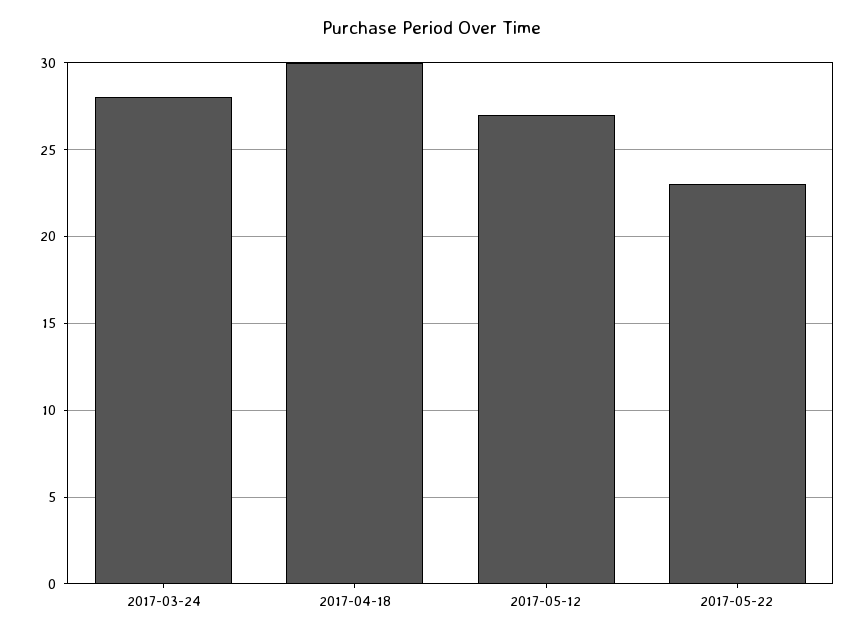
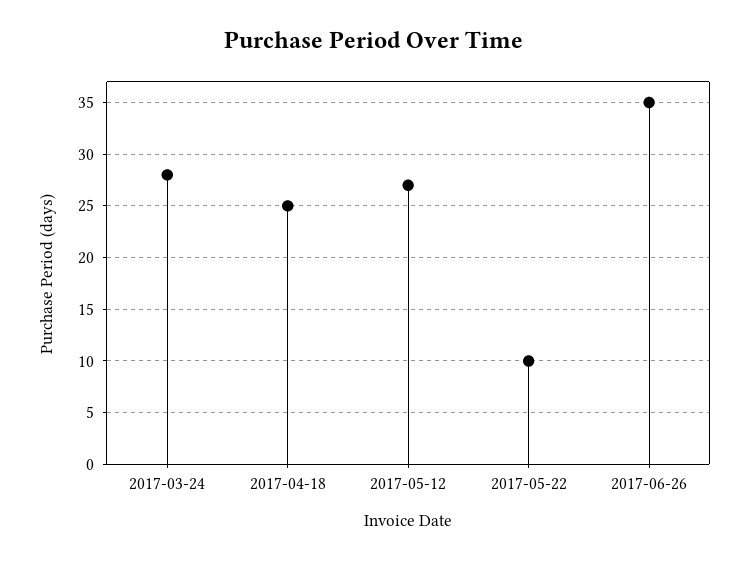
2017-04-18: 30 -> 25
2017-05-22: 23 -> 10
2017-06-26: none -> 35

